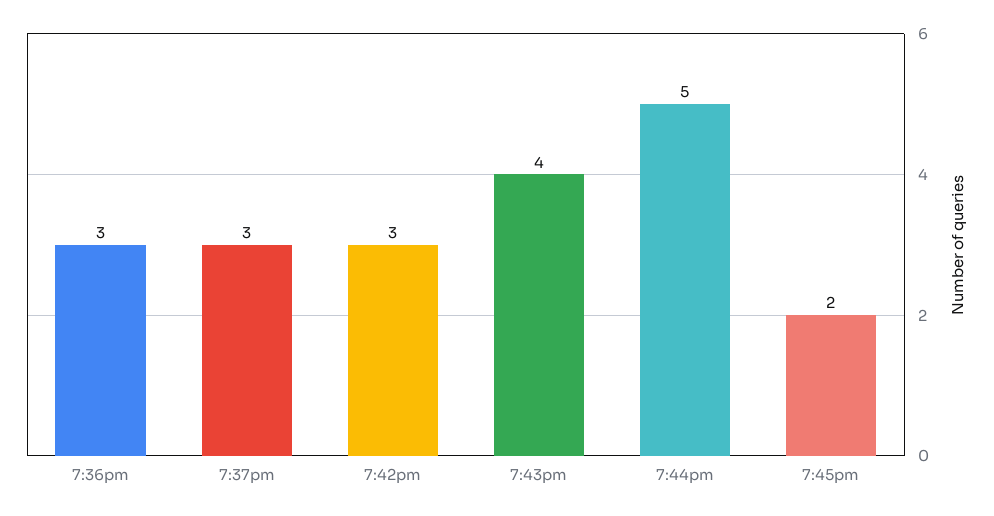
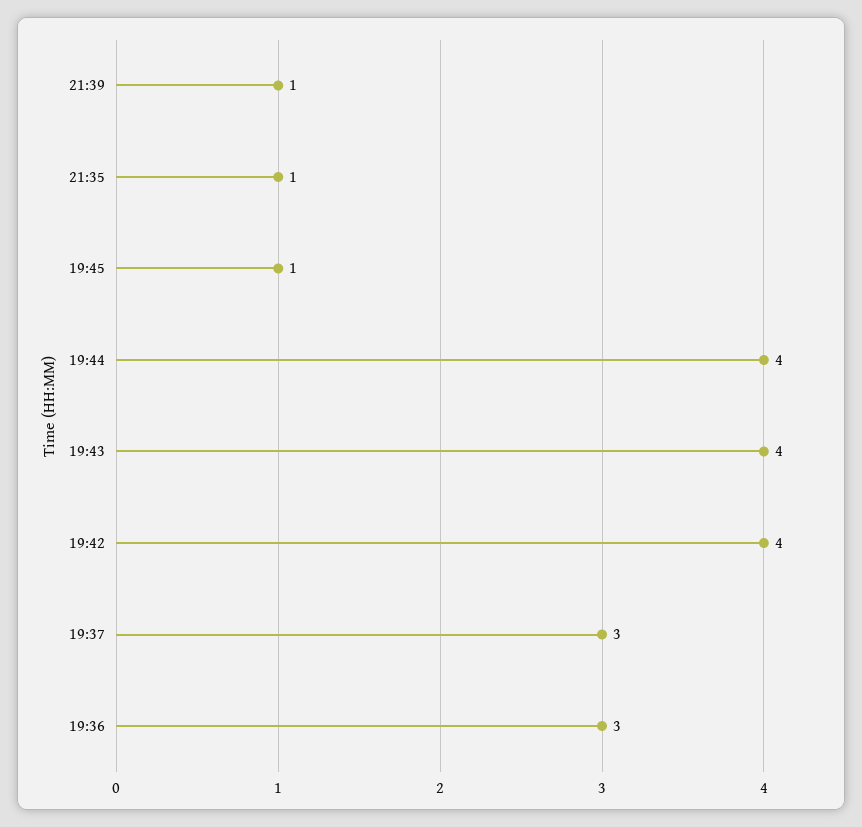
7:42pm: 3 -> 4
7:44pm: 5 -> 4
7:45pm: 2 -> 1
21:39: none -> 1
21:35: none -> 1

